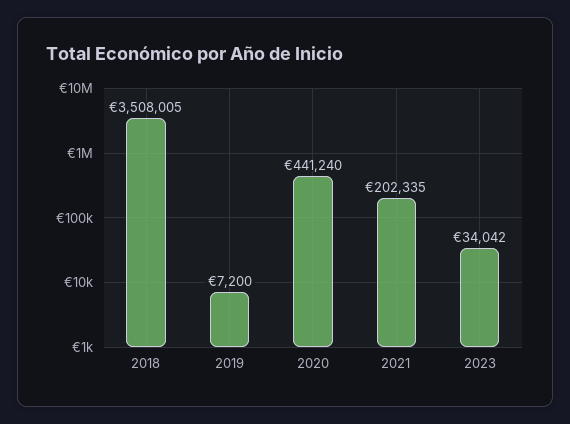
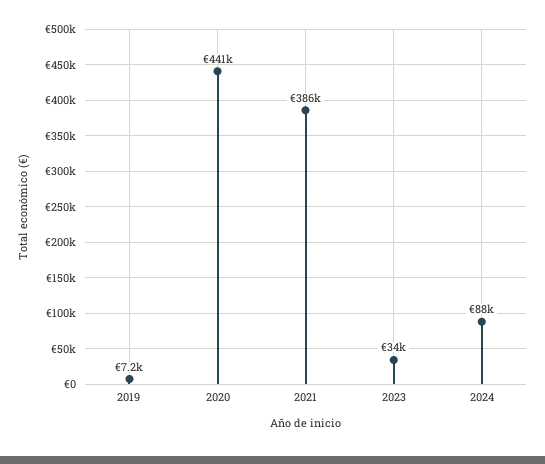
2018: 3508005 -> none
2021: 202335 -> 386000
2024: none -> 88000

